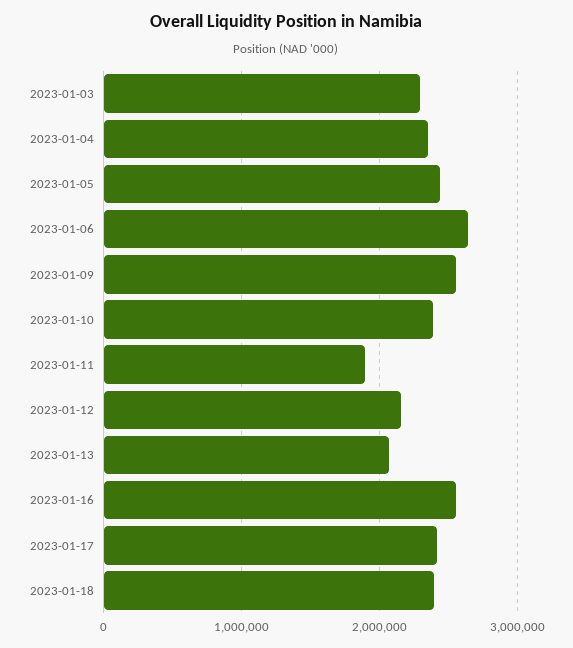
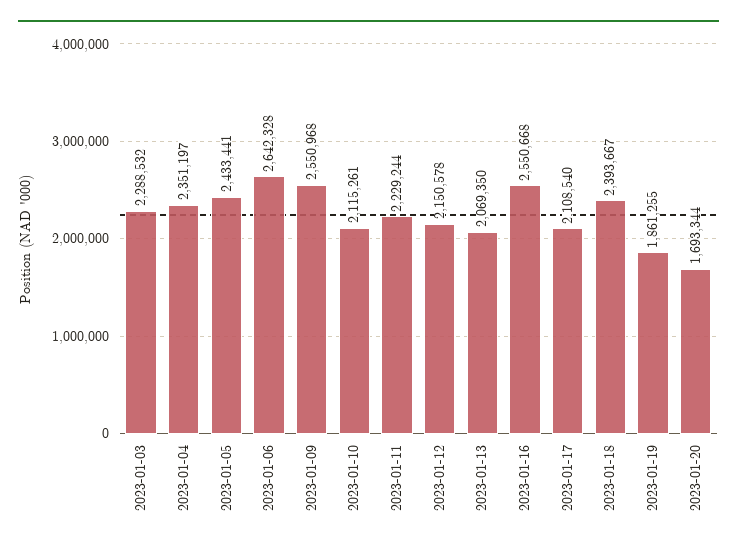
2023-01-10: 2400000 -> 2115261
2023-01-11: 1900000 -> 2229244
2023-01-17: 2400000 -> 2108540
2023-01-19: none -> 1861255
2023-01-20: none -> 1693344

